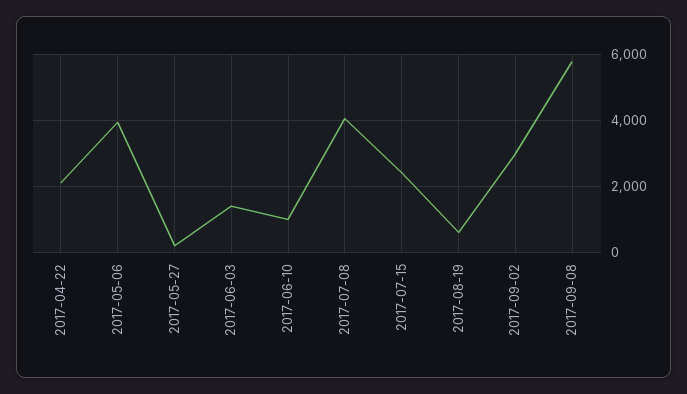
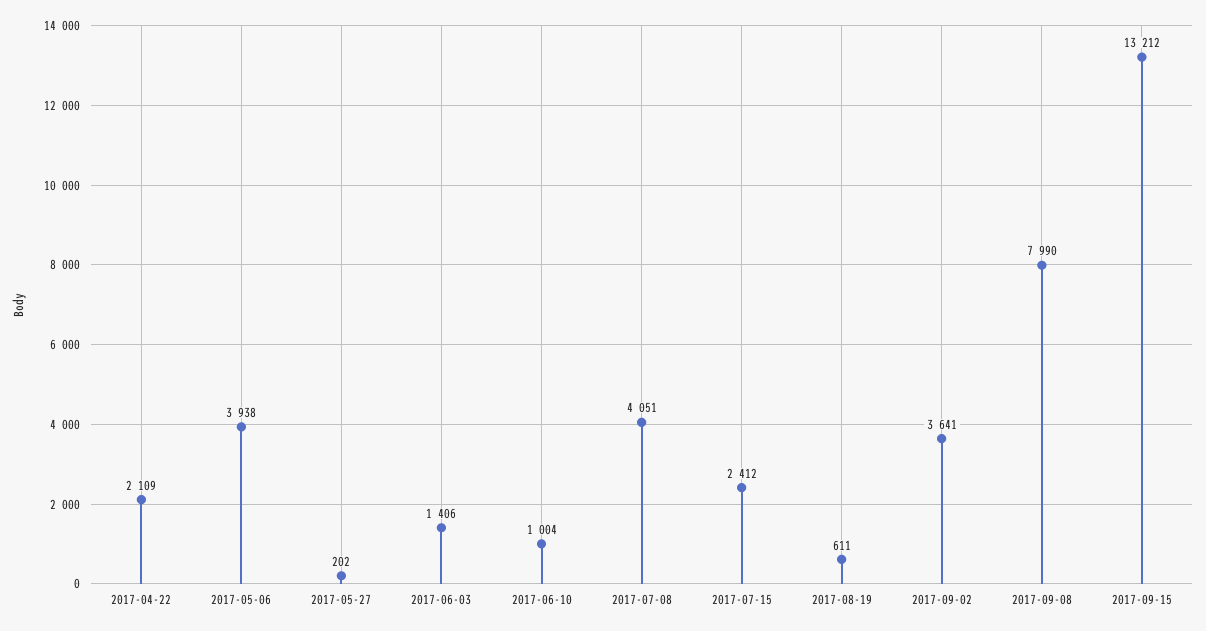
2017-09-02: 3000 -> 3641
2017-09-08: 5800 -> 7990
2017-09-15: none -> 13212

